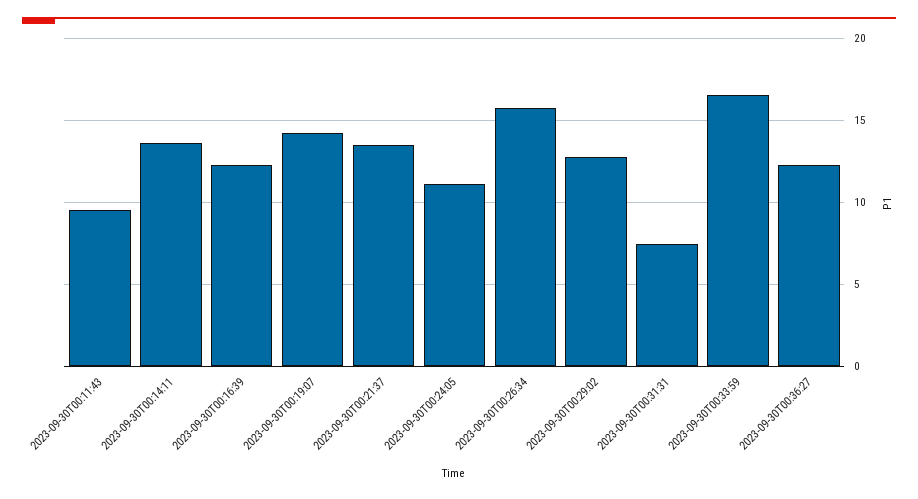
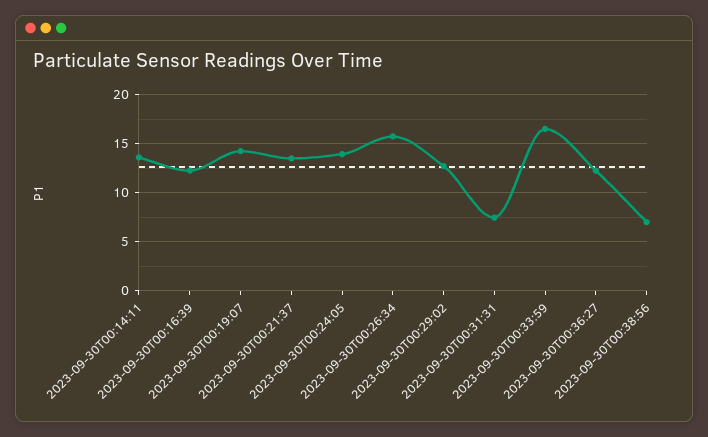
2023-09-30T00:11:43: 9.5 -> none
2023-09-30T00:24:05: 11 -> 14
2023-09-30T00:38:56: none -> 7

